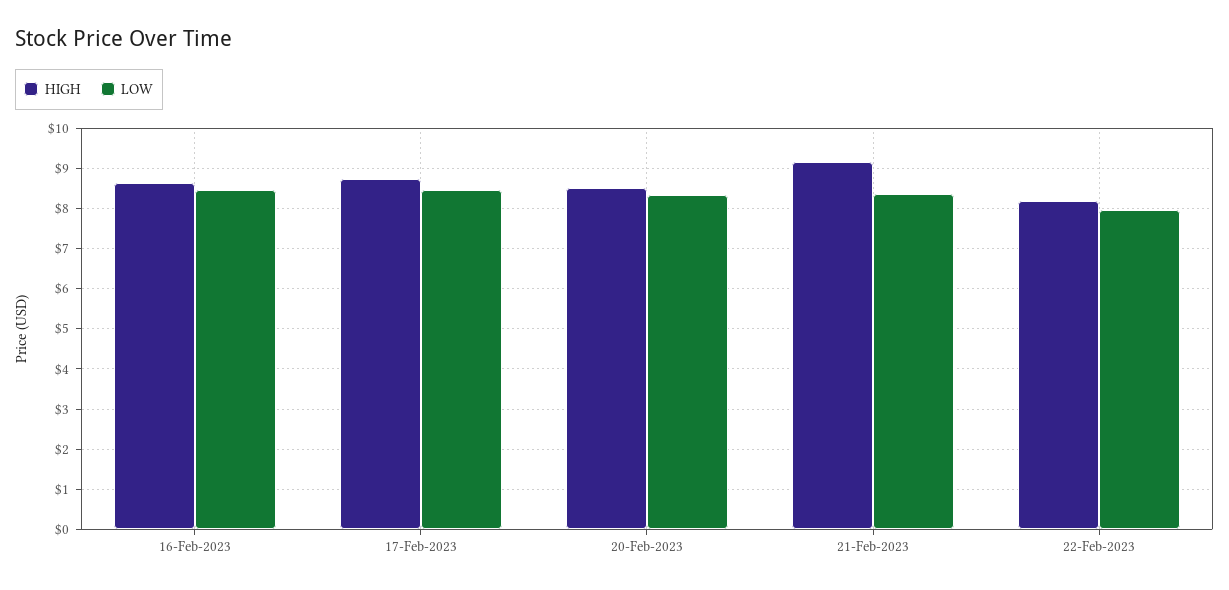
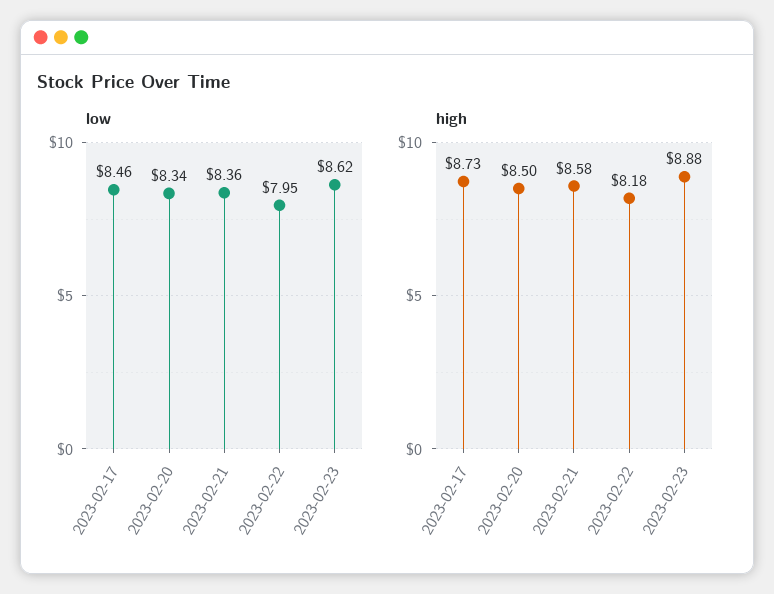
HIGH, 16-Feb-2023: 8.6 -> none
LOW, 16-Feb-2023: 8.4 -> none
HIGH, 21-Feb-2023: 9.2 -> 8.58
LOW, 2023-02-23: none -> 8.62
HIGH, 2023-02-23: none -> 8.88

